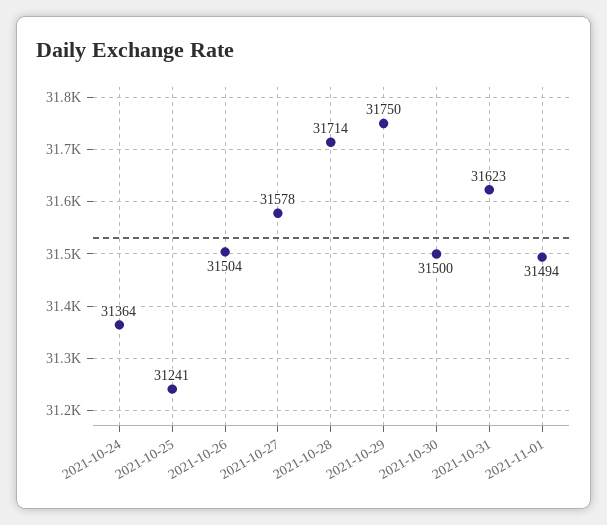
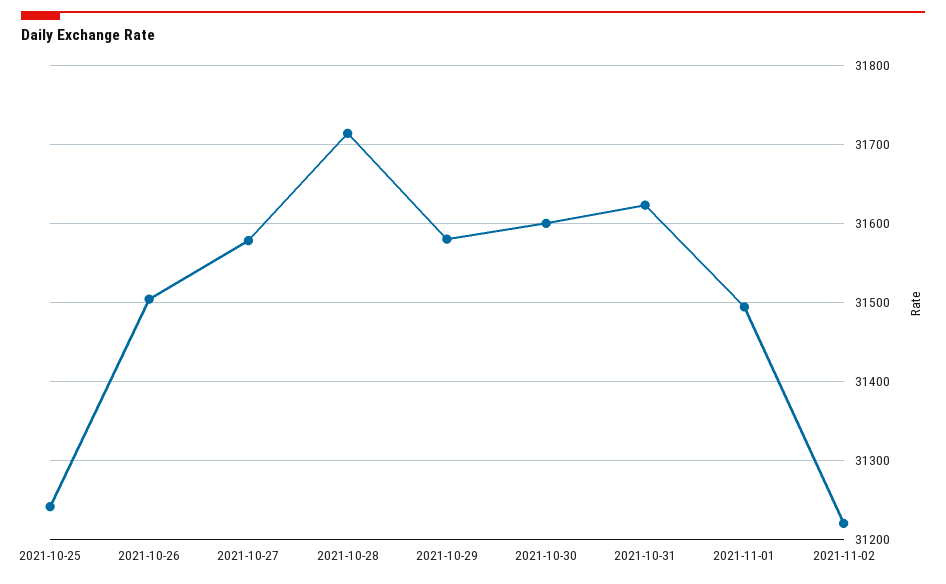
2021-10-24: 31364 -> none
2021-10-29: 31750 -> 31580
2021-10-30: 31500 -> 31600
2021-11-02: none -> 31220

